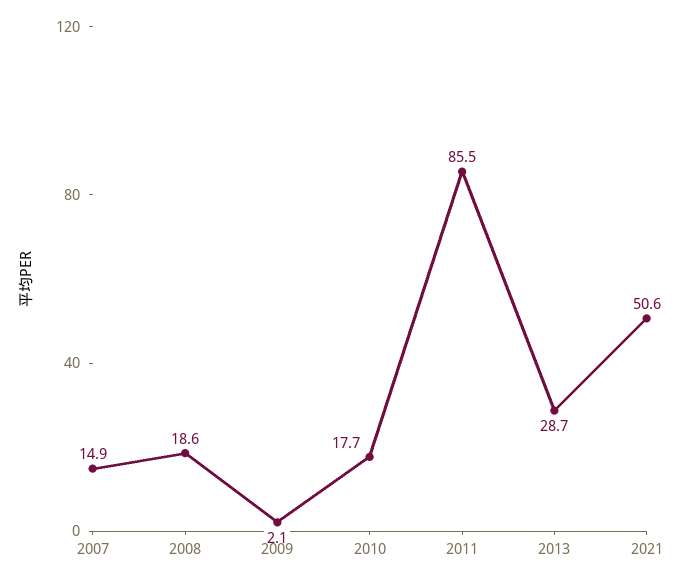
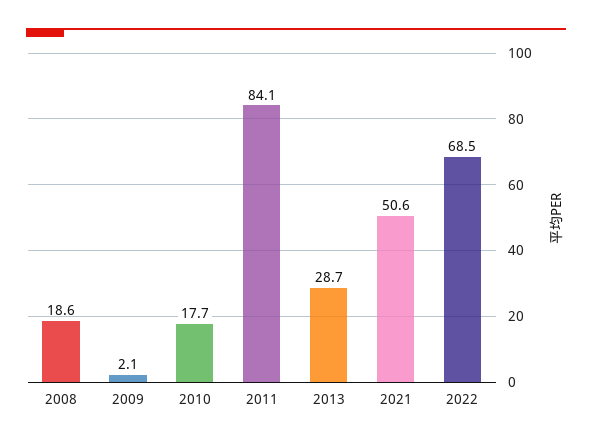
2007: 14.9 -> none
2011: 85.5 -> 84.1
2022: none -> 68.5

